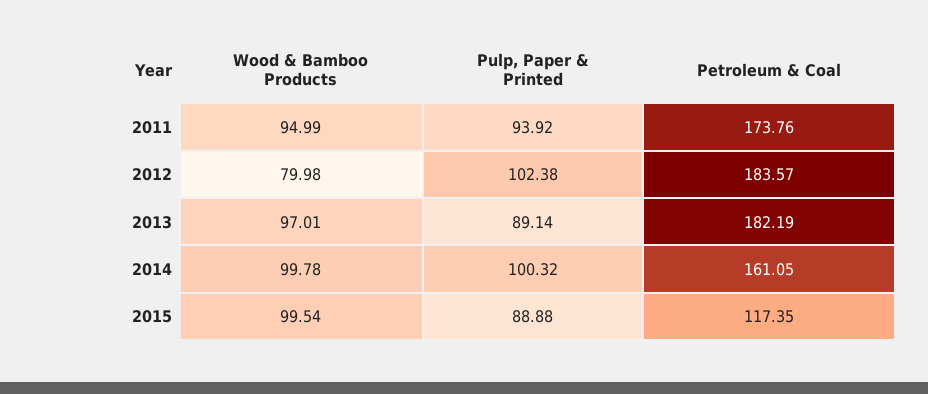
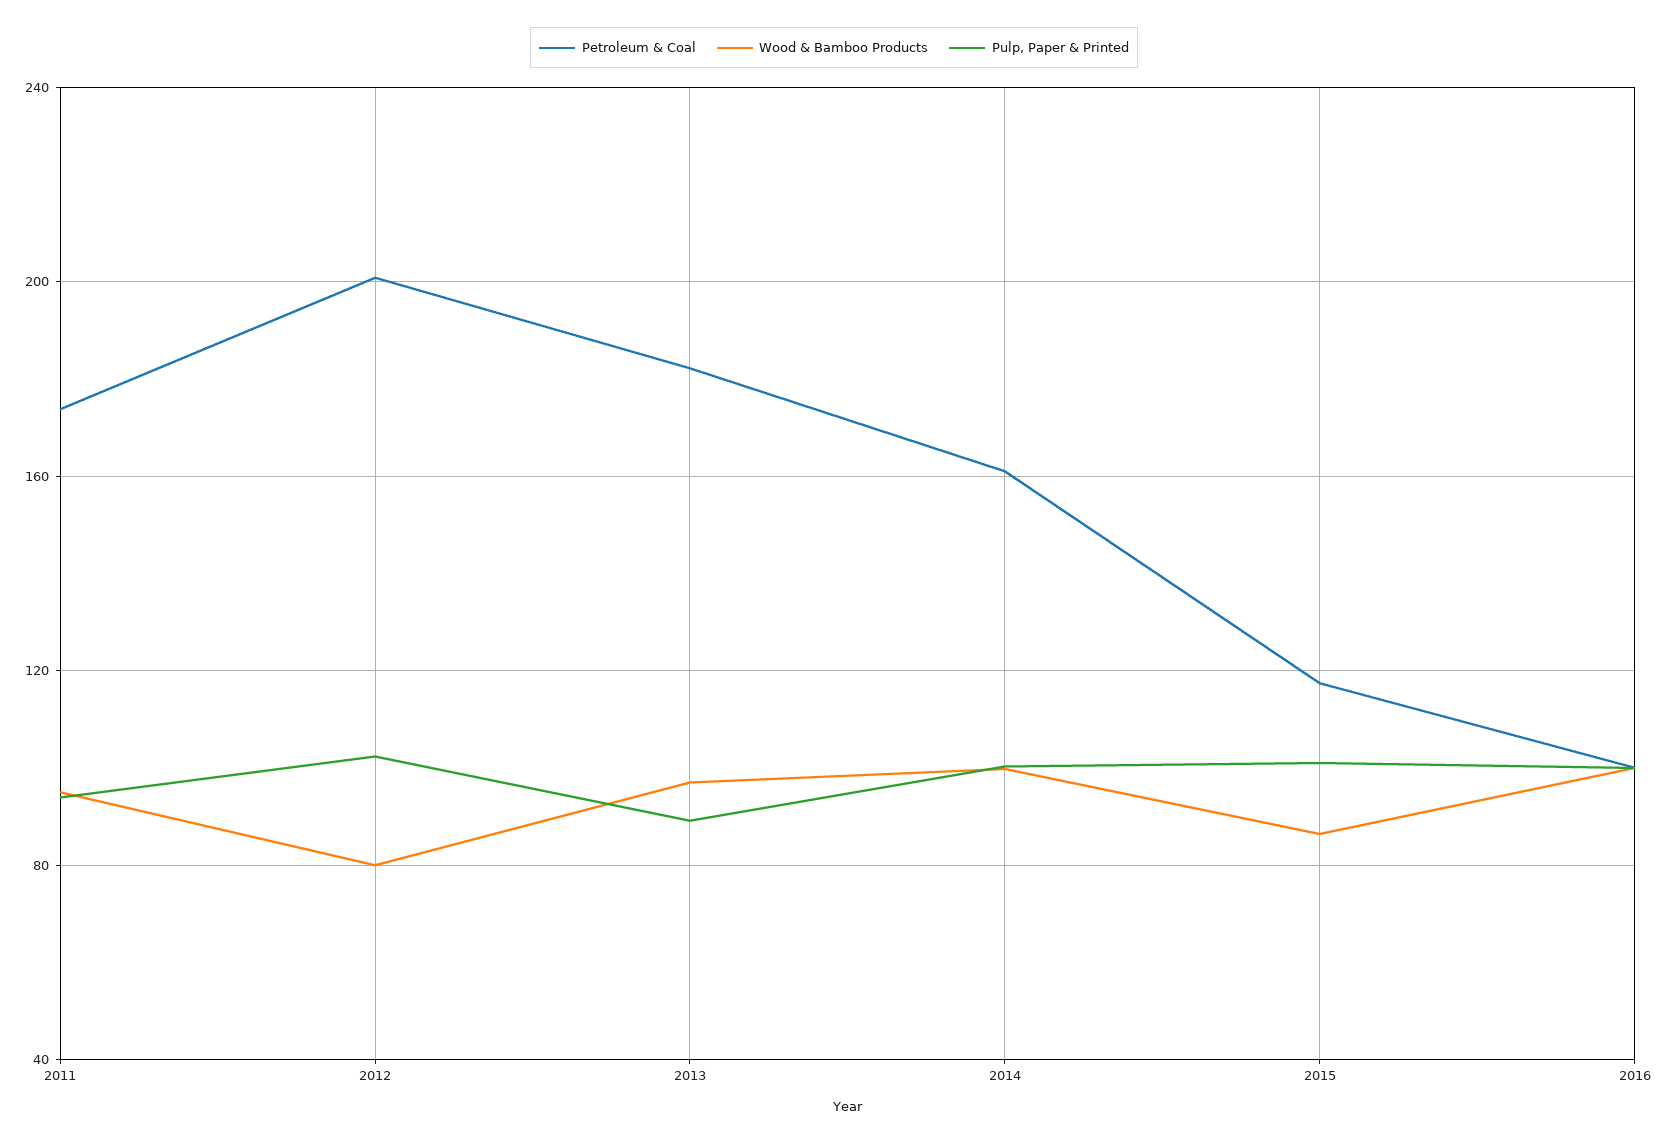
Petroleum & Coal, 2012: 183.57 -> 200
Wood & Bamboo Products, 2015: 99.54 -> 85
Pulp, Paper & Printed, 2015: 88.88 -> 100
Petroleum & Coal, 2016: none -> 100
Wood & Bamboo Products, 2016: none -> 100
Pulp, Paper & Printed, 2016: none -> 100

